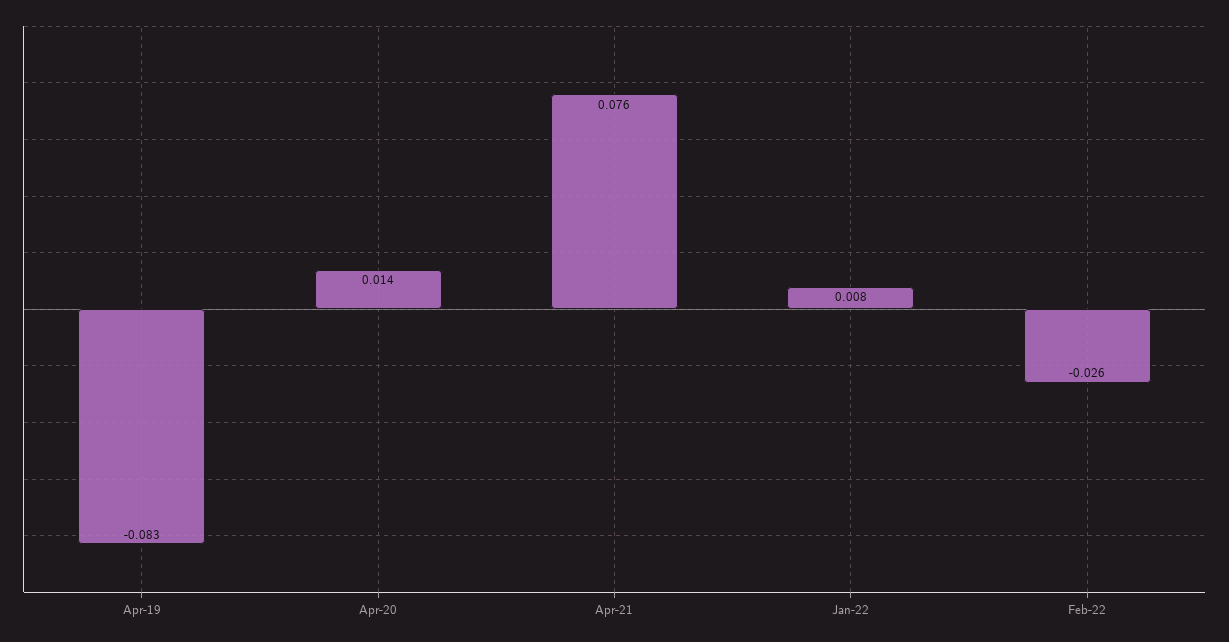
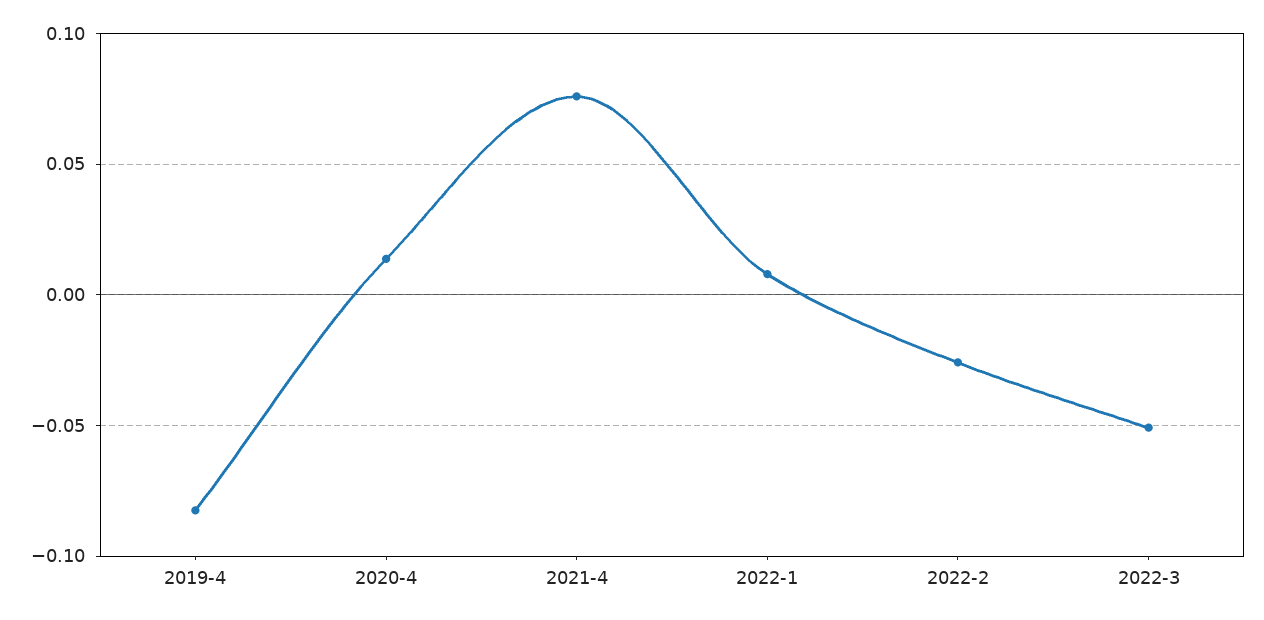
2022-3: none -> -0.05

